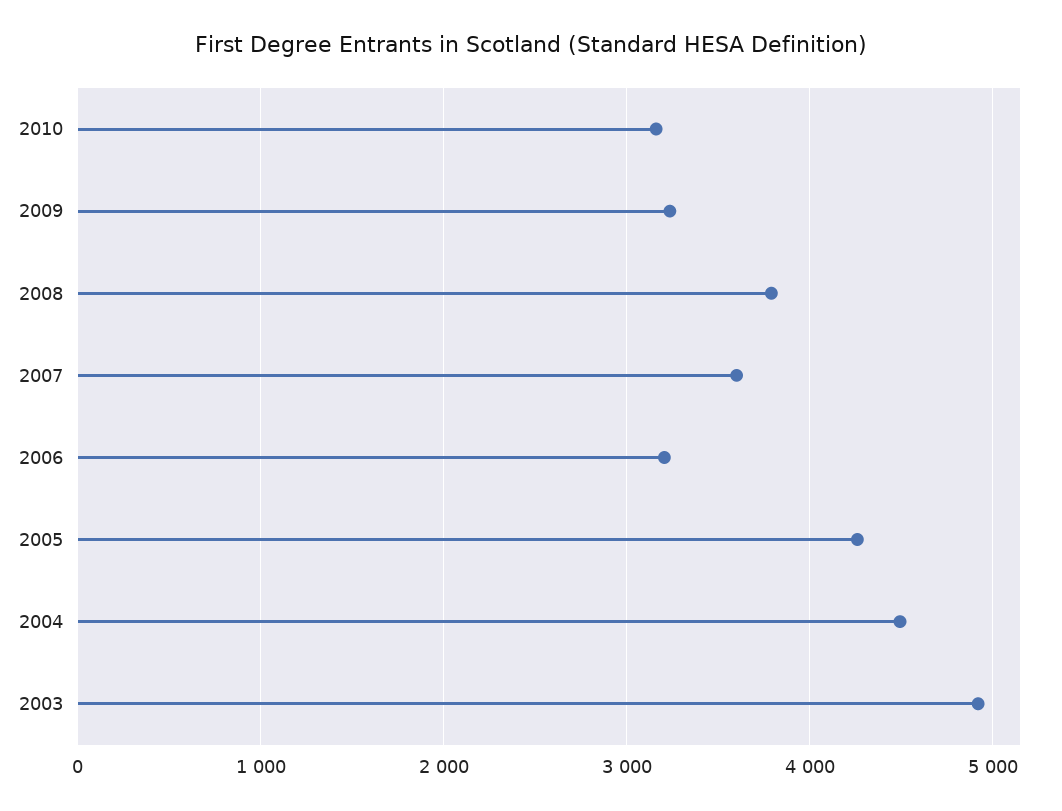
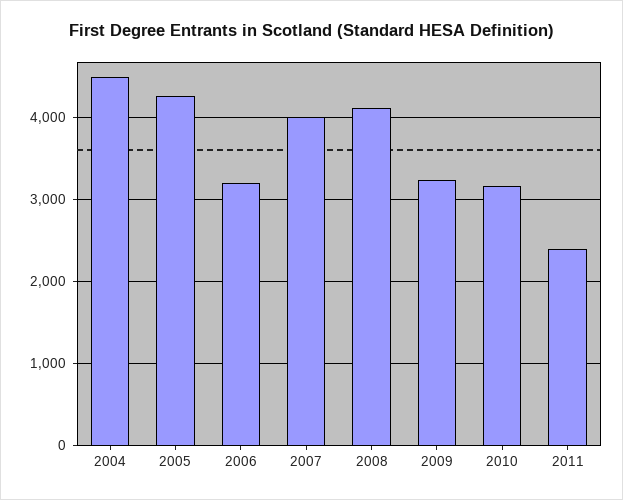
2008: 3800 -> 4100
2007: 3600 -> 4000
2003: 4900 -> none
2011: none -> 2400

